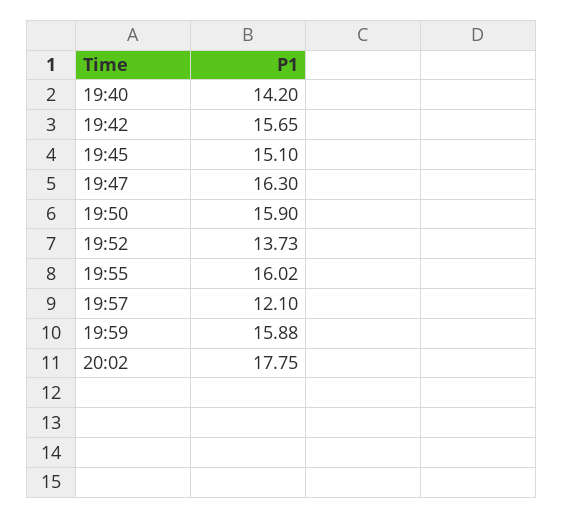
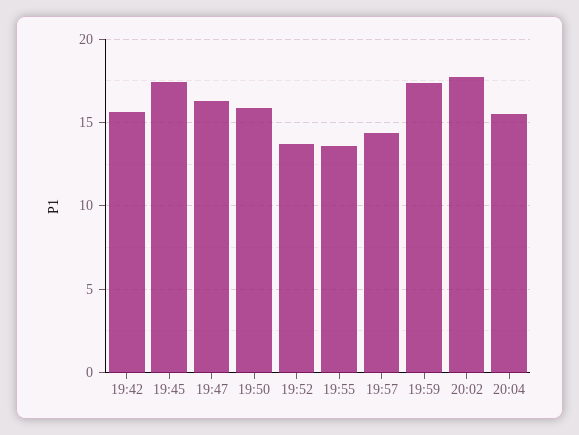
19:40: 14.2 -> none
19:45: 15.1 -> 17.5
19:55: 16.02 -> 13.5
19:57: 12.1 -> 14.5
19:59: 15.88 -> 17.5
20:04: none -> 15.5

